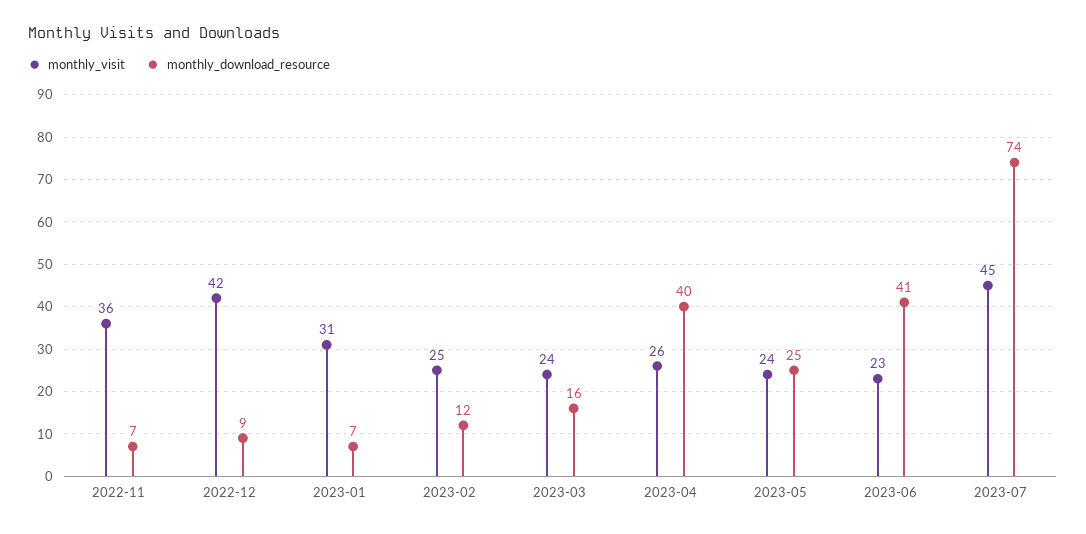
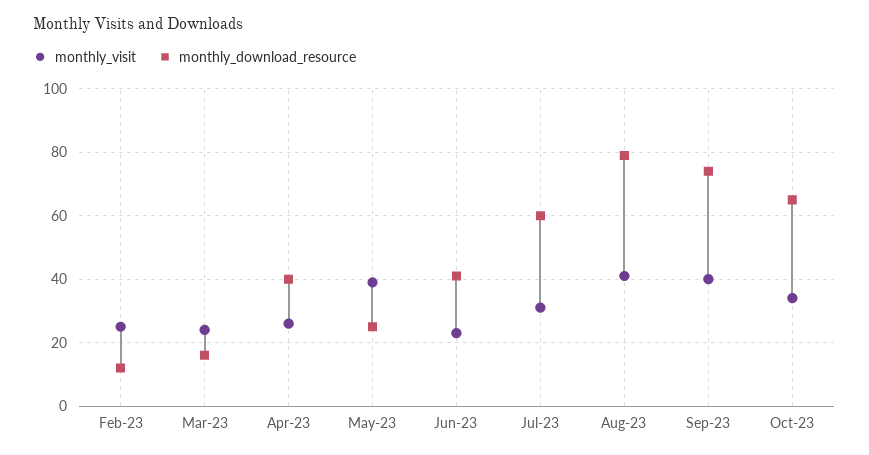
monthly_visit, 2022-11: 36 -> none
monthly_download_resource, 2022-11: 7 -> none
monthly_visit, 2022-12: 42 -> none
monthly_download_resource, 2022-12: 9 -> none
monthly_visit, 2023-01: 31 -> none
monthly_download_resource, 2023-01: 7 -> none
monthly_visit, 2023-05: 24 -> 40
monthly_visit, 2023-07: 45 -> 30
monthly_download_resource, 2023-07: 74 -> 60
monthly_visit, Aug-23: none -> 40
monthly_download_resource, Aug-23: none -> 80
monthly_visit, Sep-23: none -> 40
monthly_download_resource, Sep-23: none -> 75
monthly_visit, Oct-23: none -> 35
monthly_download_resource, Oct-23: none -> 65

